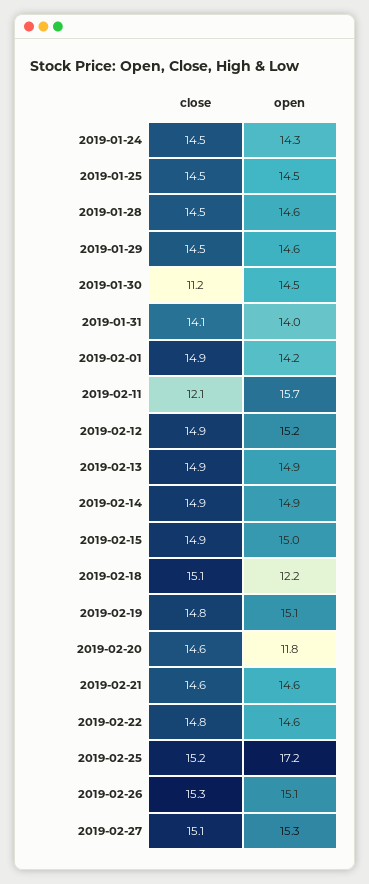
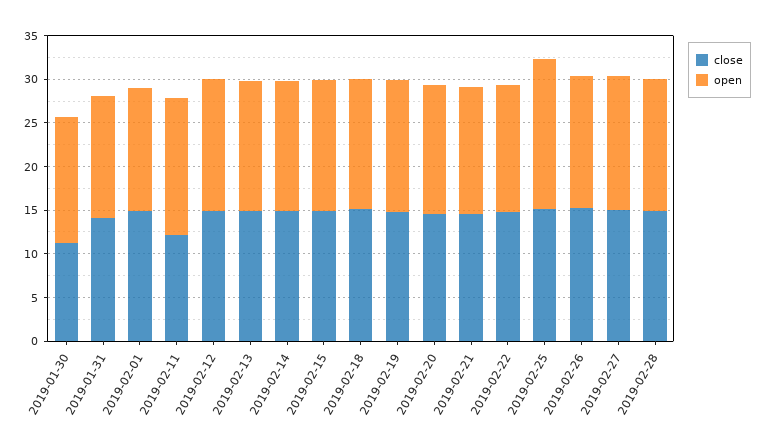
close, 2019-01-24: 14.5 -> none
open, 2019-01-24: 14.3 -> none
close, 2019-01-25: 14.5 -> none
open, 2019-01-25: 14.5 -> none
close, 2019-01-28: 14.5 -> none
open, 2019-01-28: 14.6 -> none
close, 2019-01-29: 14.5 -> none
open, 2019-01-29: 14.6 -> none
open, 2019-02-18: 12.2 -> 15
open, 2019-02-20: 11.8 -> 15
close, 2019-02-28: none -> 15
open, 2019-02-28: none -> 15

